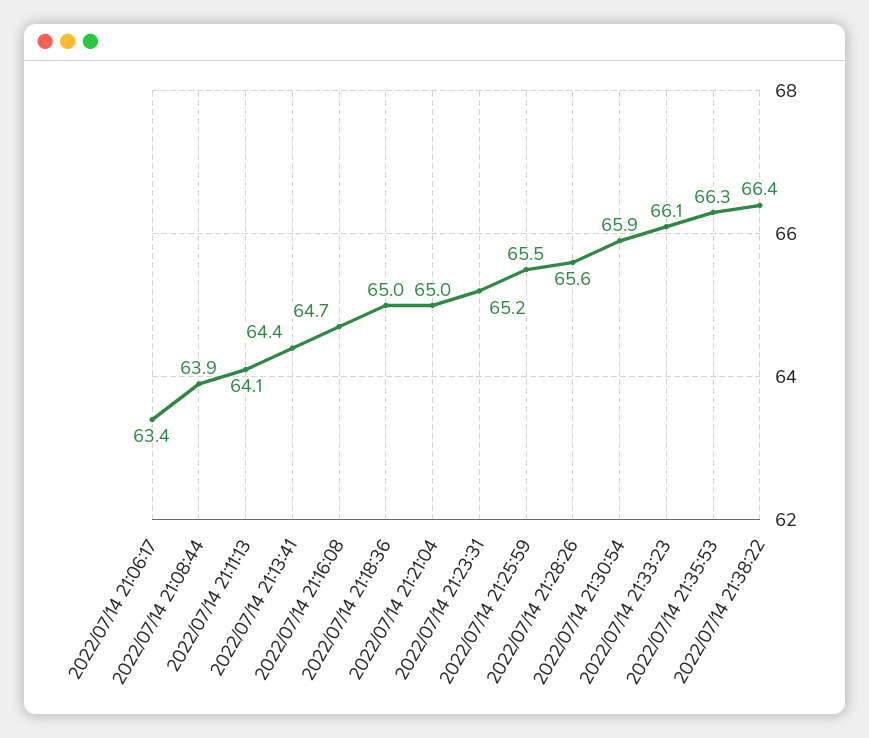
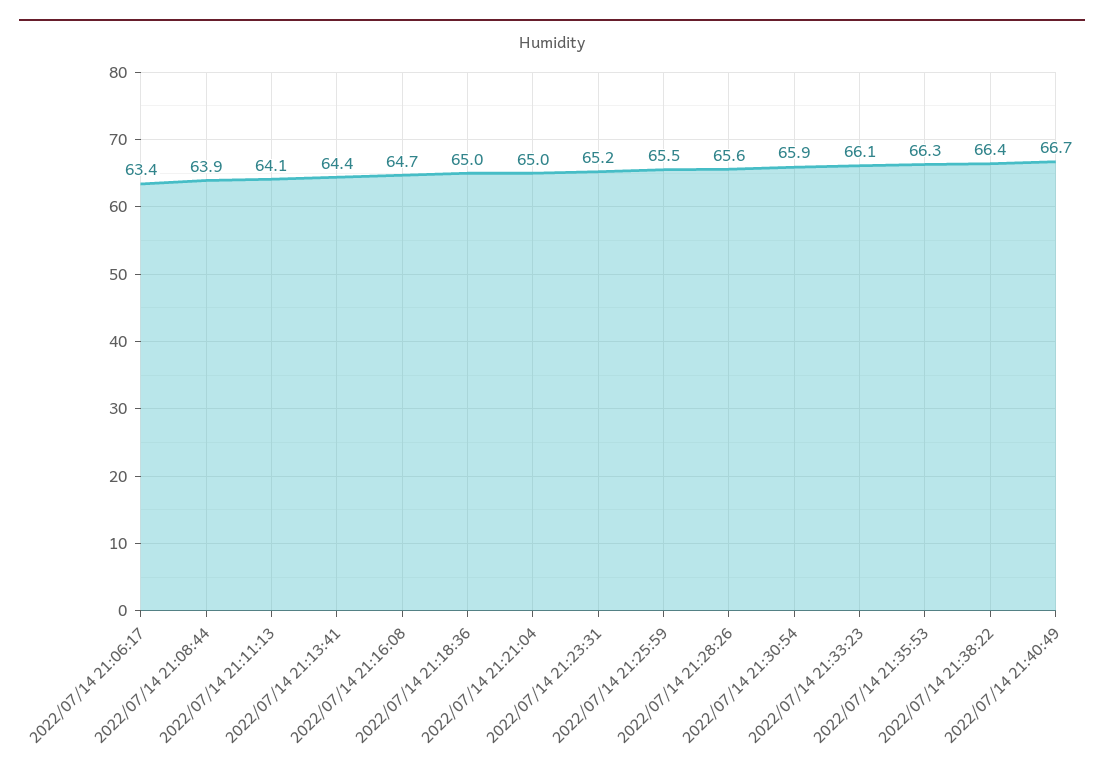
2022/07/14 21:40:49: none -> 66.7

